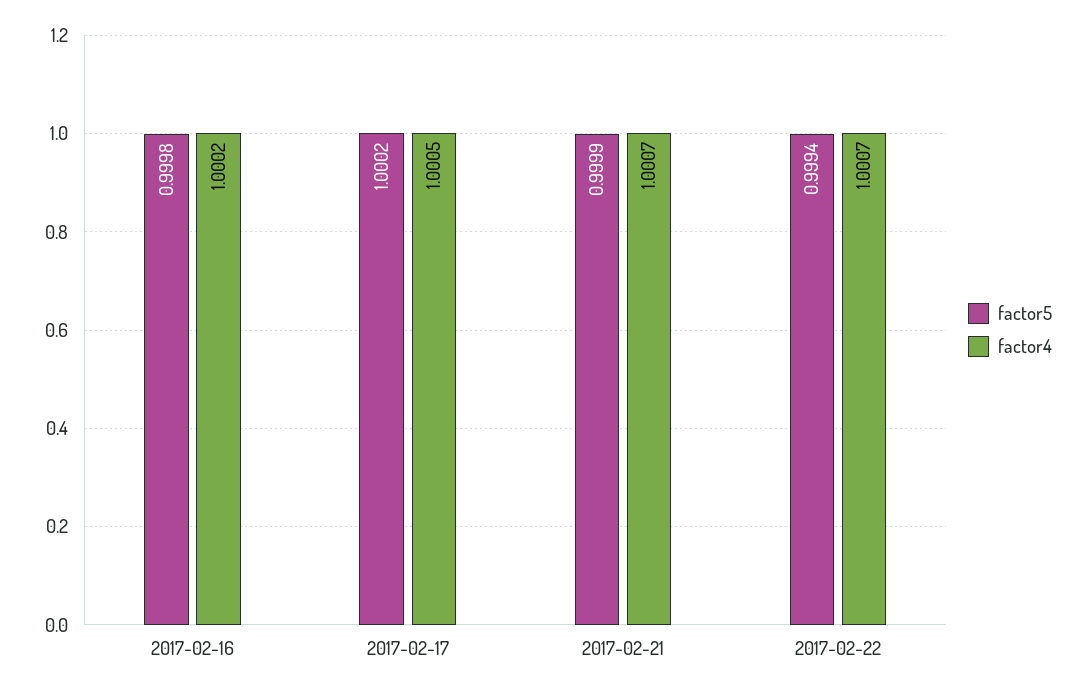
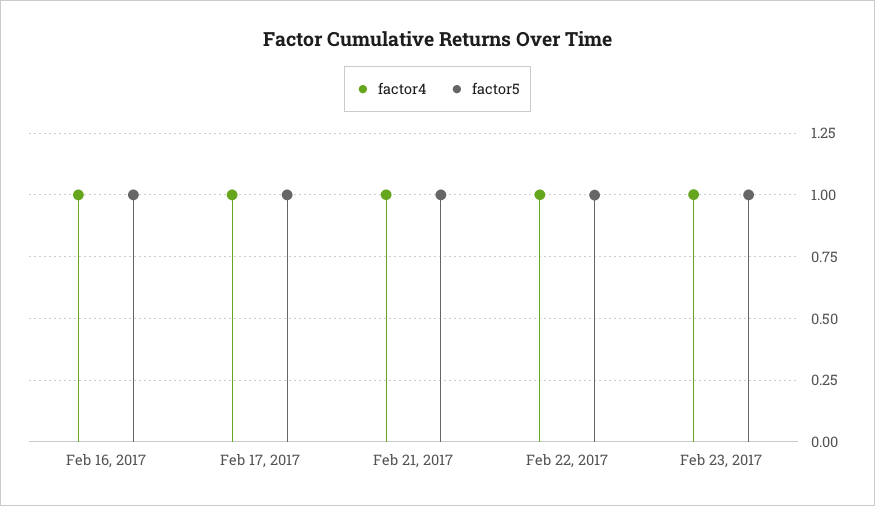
factor4, Feb 23, 2017: none -> 1
factor5, Feb 23, 2017: none -> 1

